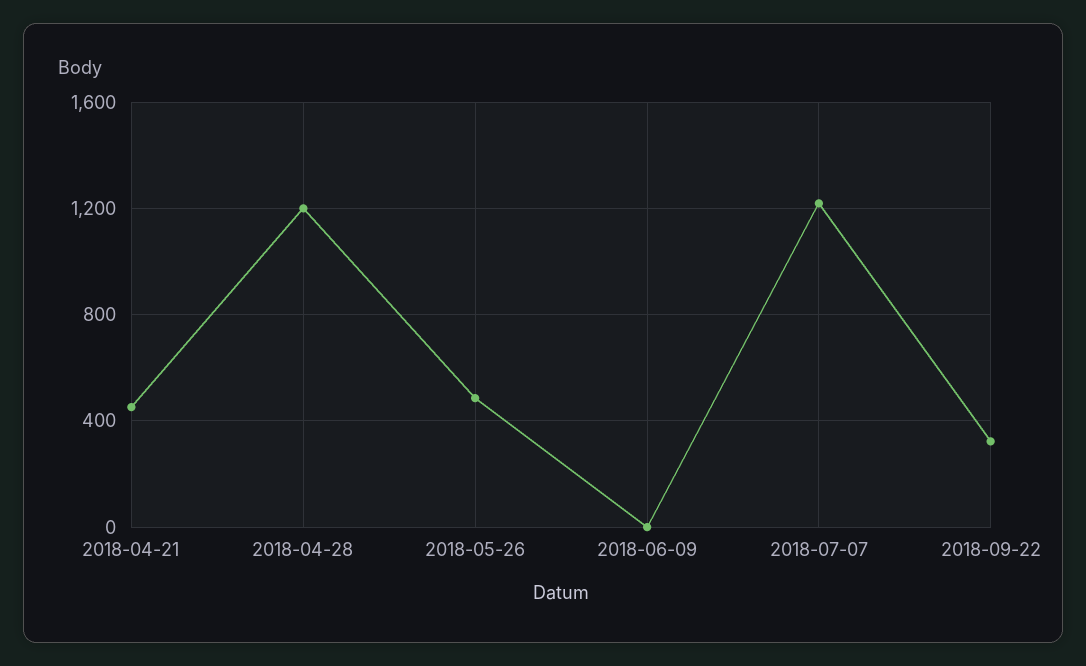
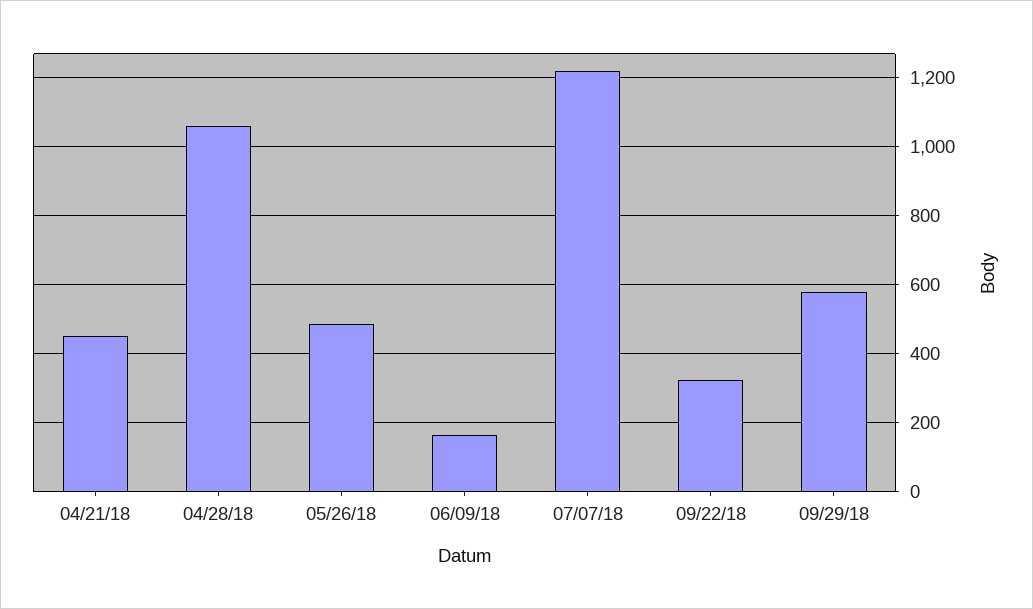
2018-04-28: 1200 -> 1060
2018-06-09: 0 -> 160
09/29/18: none -> 580

